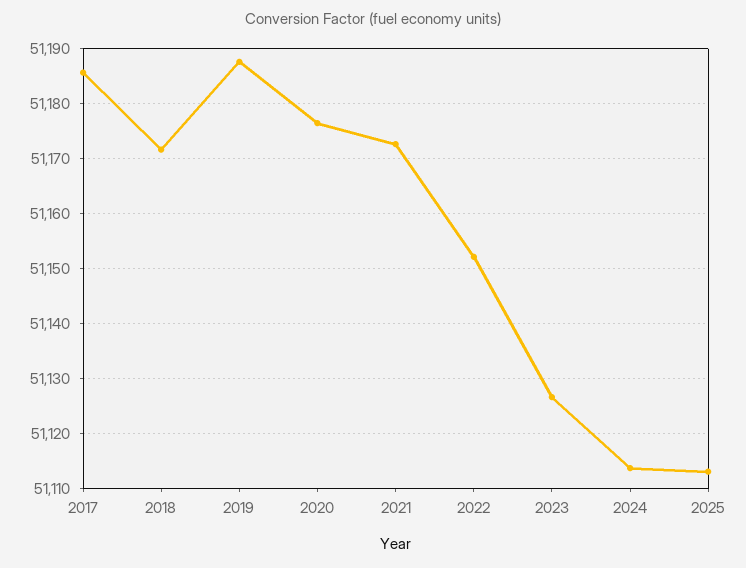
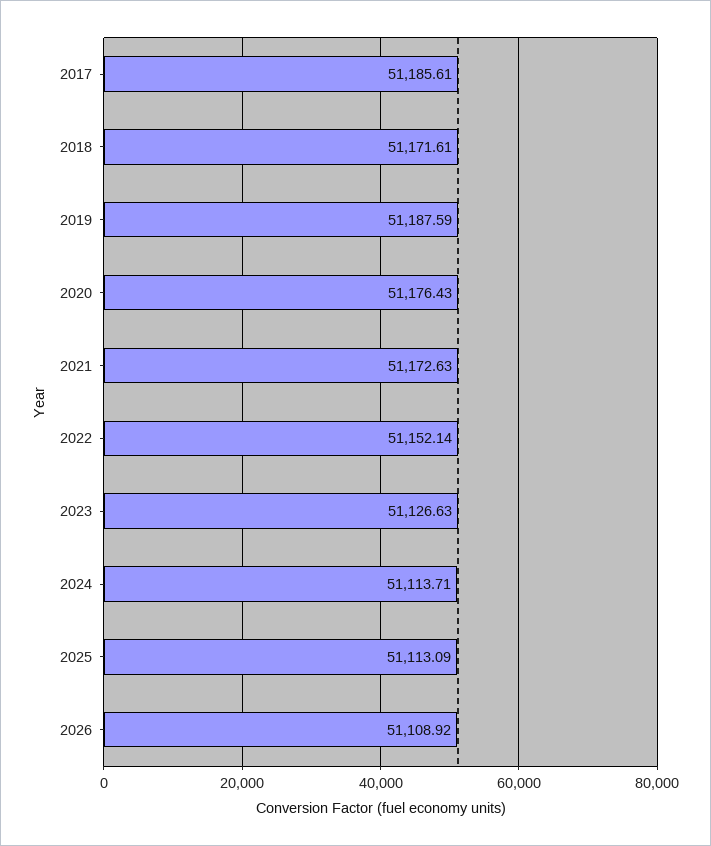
2026: none -> 51108.92

